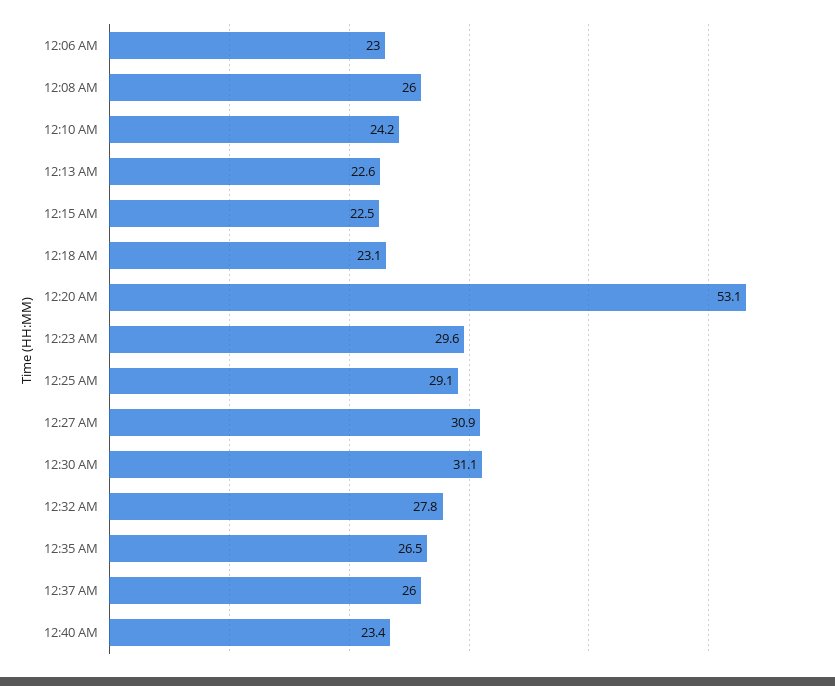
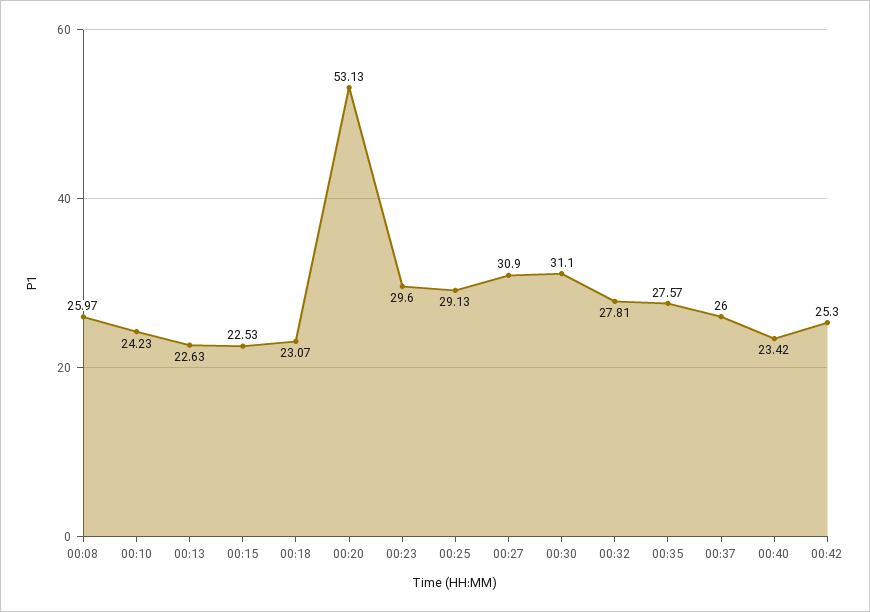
12:06 AM: 23 -> none
12:35 AM: 26.5 -> 27.57
00:42: none -> 25.3

